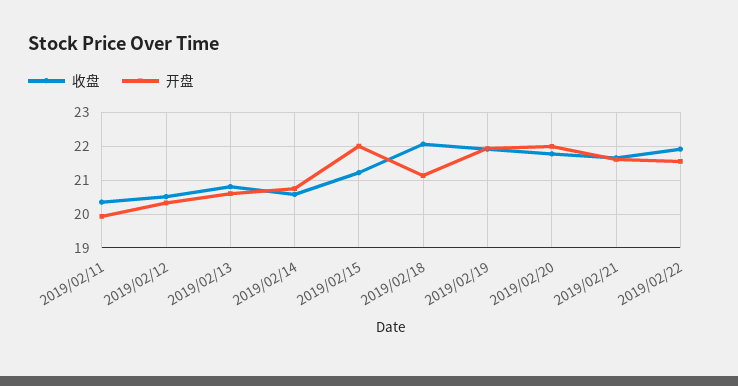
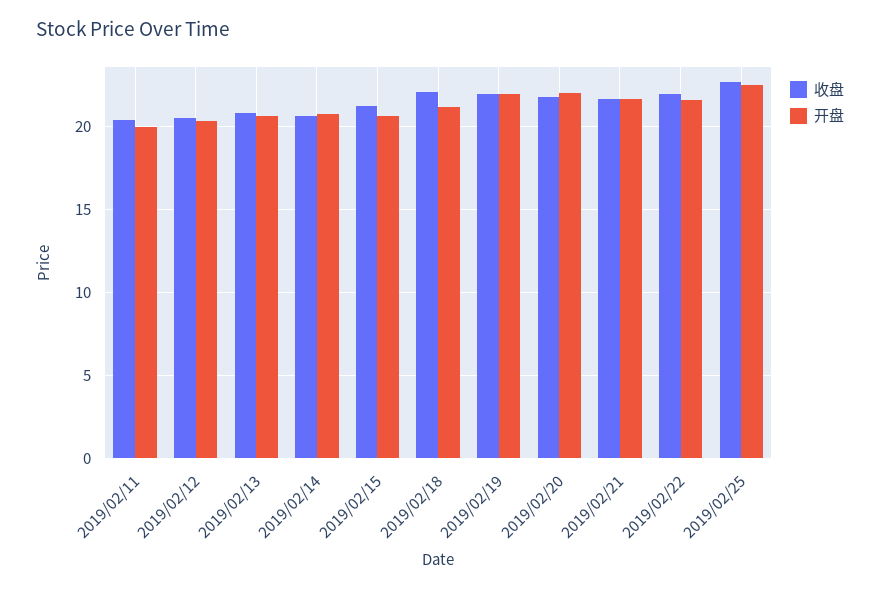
开盘, 2019/02/15: 22 -> 20.5
收盘, 2019/02/25: none -> 22.5
开盘, 2019/02/25: none -> 22.5

